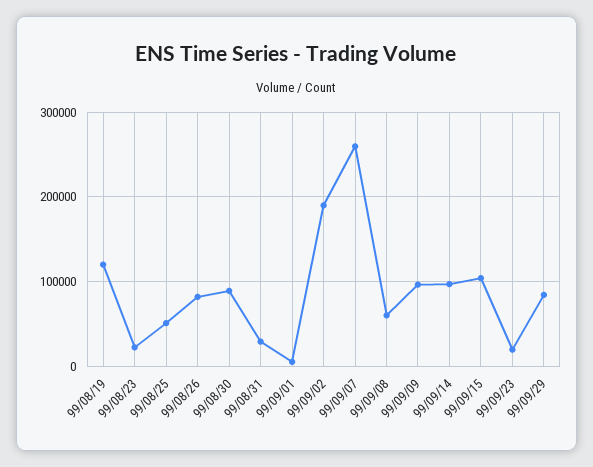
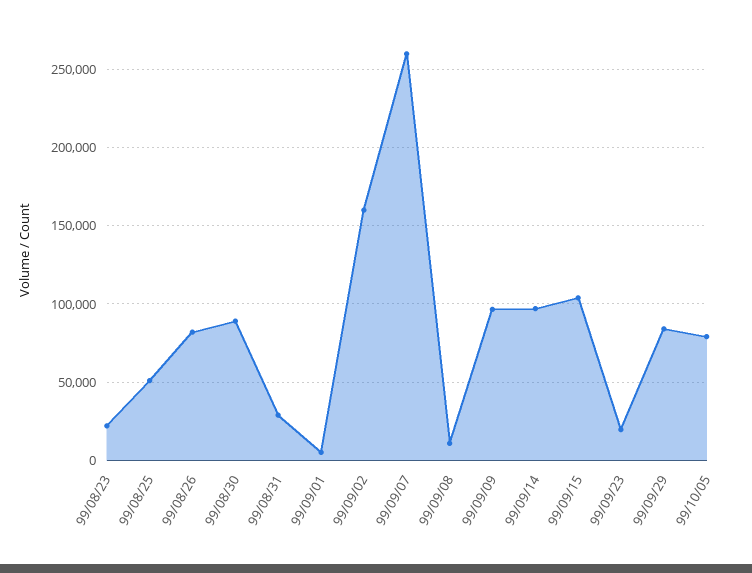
99/08/19: 120000 -> none
99/09/02: 190000 -> 160000
99/09/08: 60000 -> 10000
99/10/05: none -> 80000

